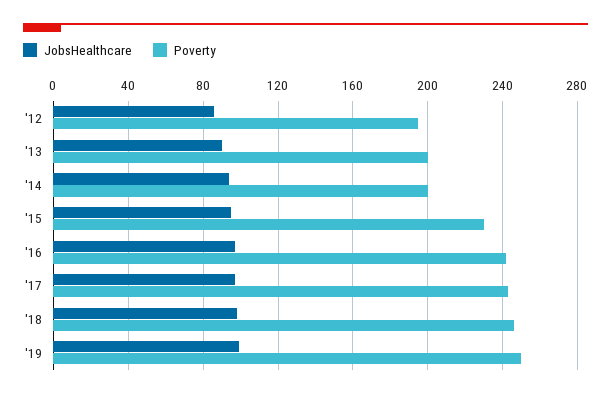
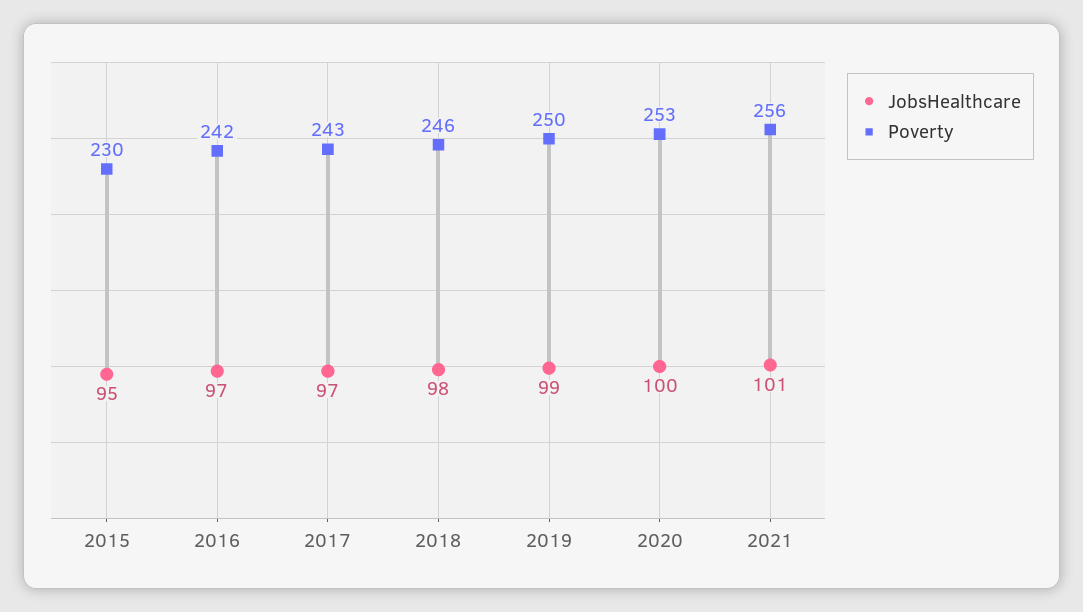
JobsHealthcare, '12: 85 -> none
Poverty, '12: 195 -> none
JobsHealthcare, '13: 90 -> none
Poverty, '13: 200 -> none
JobsHealthcare, '14: 95 -> none
Poverty, '14: 200 -> none
JobsHealthcare, 2020: none -> 100
Poverty, 2020: none -> 253
JobsHealthcare, 2021: none -> 101
Poverty, 2021: none -> 256

